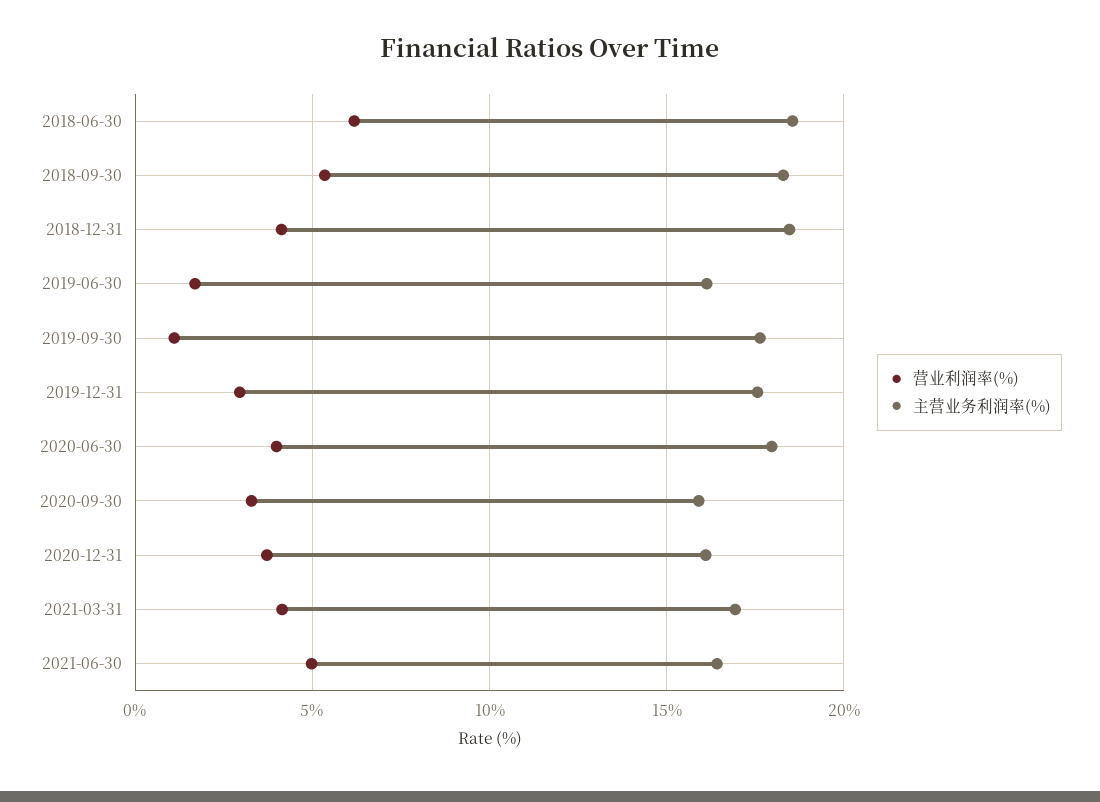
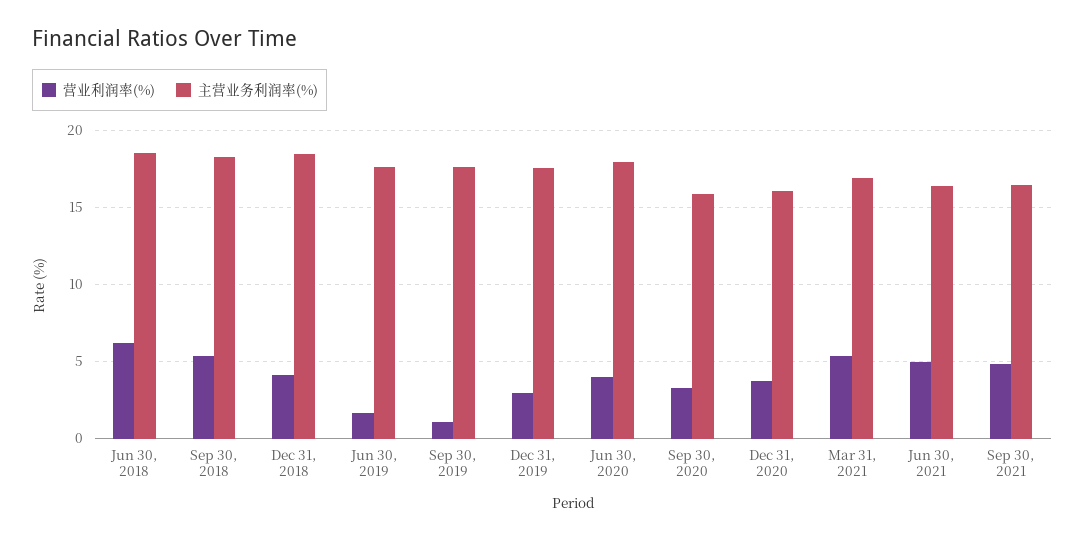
主营业务利润率(%), 2019-06-30: 16 -> 17.5
营业利润率(%), 2021-03-31: 4 -> 5.5
营业利润率(%), Sep 30, 2021: none -> 5
主营业务利润率(%), Sep 30, 2021: none -> 16.5

